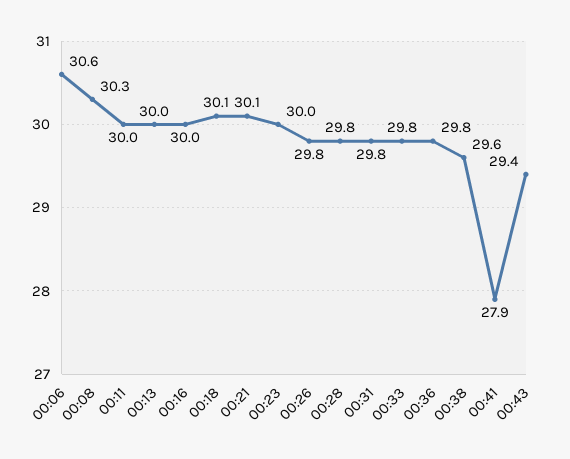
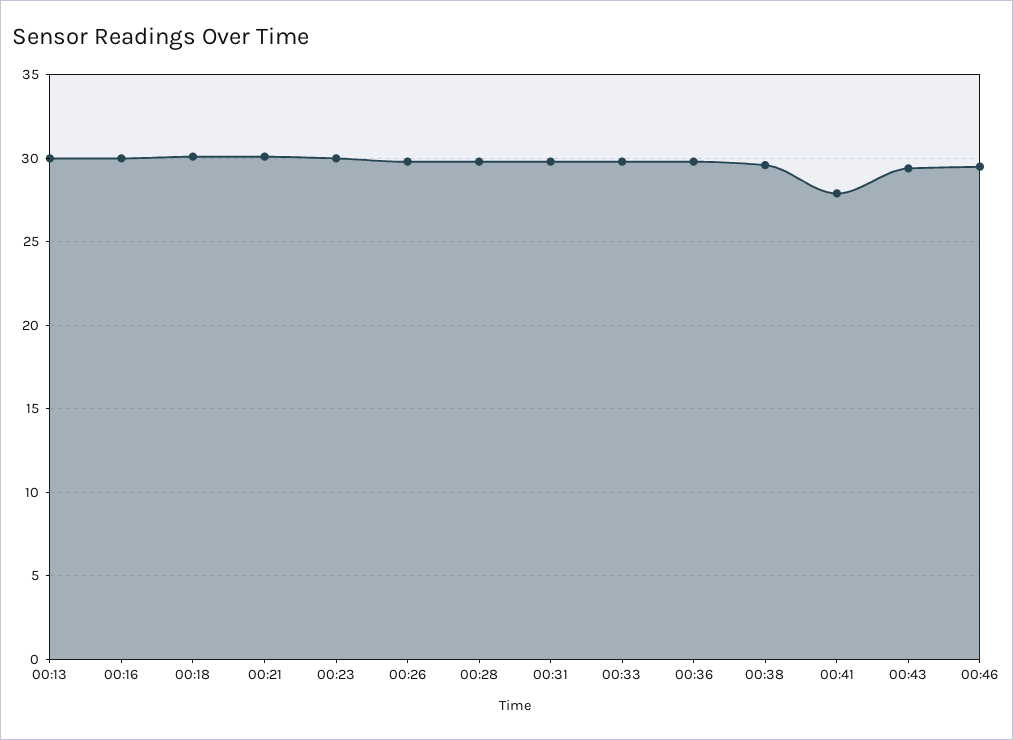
00:06: 30.6 -> none
00:08: 30.3 -> none
00:11: 30 -> none
00:46: none -> 29.5

